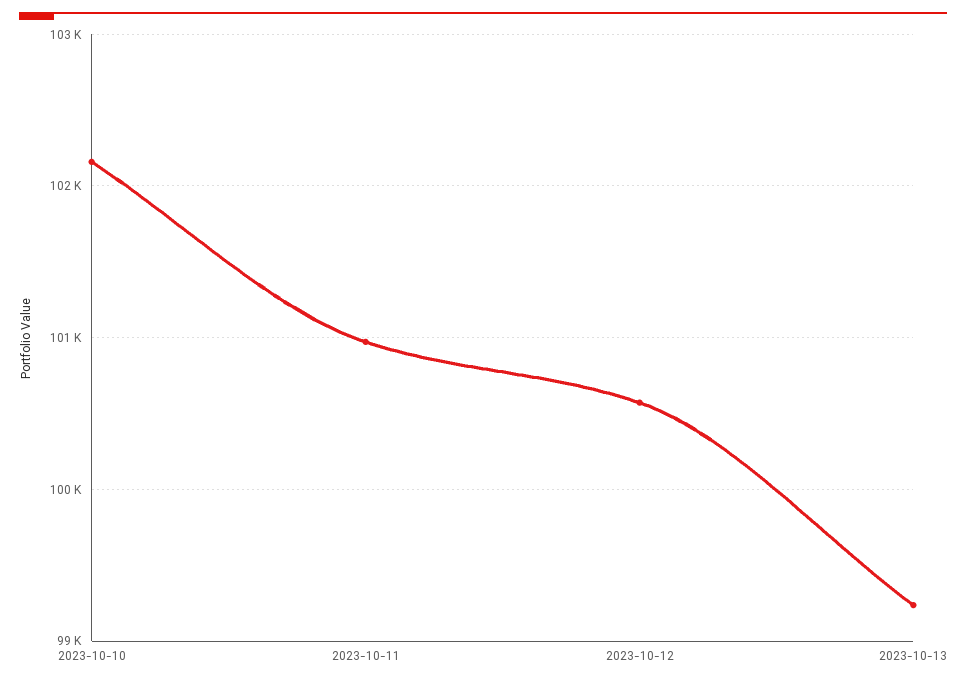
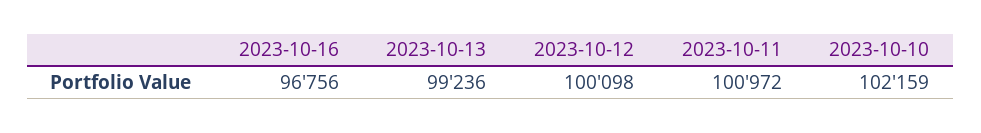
2023-10-12: 100600 -> 100098
2023-10-16: none -> 96756

